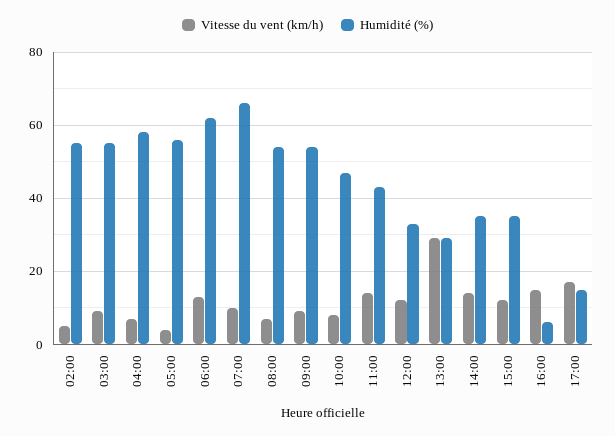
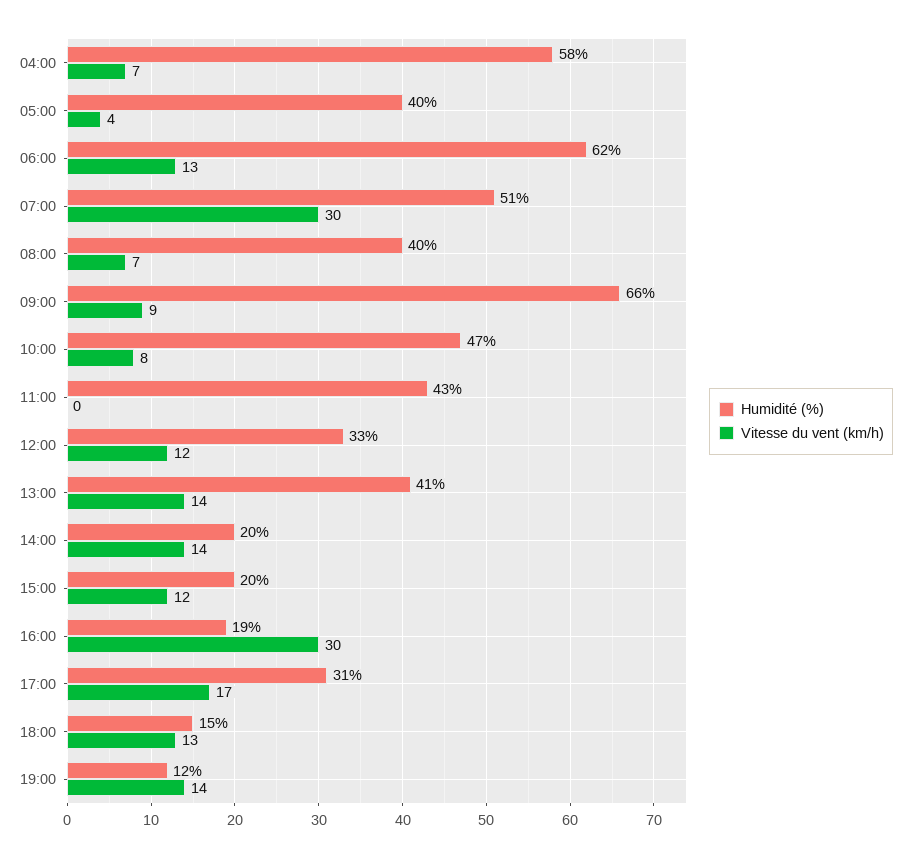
Vitesse du vent (km/h), 02:00: 5 -> none
Humidité (%), 02:00: 55 -> none
Vitesse du vent (km/h), 03:00: 10 -> none
Humidité (%), 03:00: 55 -> none
Humidité (%), 05:00: 55 -> 40
Vitesse du vent (km/h), 07:00: 10 -> 30
Humidité (%), 07:00: 65 -> 51
Humidité (%), 08:00: 55 -> 40
Humidité (%), 09:00: 55 -> 66
Vitesse du vent (km/h), 11:00: 15 -> 0
Vitesse du vent (km/h), 13:00: 30 -> 14
Humidité (%), 13:00: 30 -> 41
Humidité (%), 14:00: 35 -> 20
Humidité (%), 15:00: 35 -> 20
Vitesse du vent (km/h), 16:00: 15 -> 30
Humidité (%), 16:00: 5 -> 19
Humidité (%), 17:00: 15 -> 31
Humidité (%), 18:00: none -> 15
Vitesse du vent (km/h), 18:00: none -> 13
Humidité (%), 19:00: none -> 12
Vitesse du vent (km/h), 19:00: none -> 14

